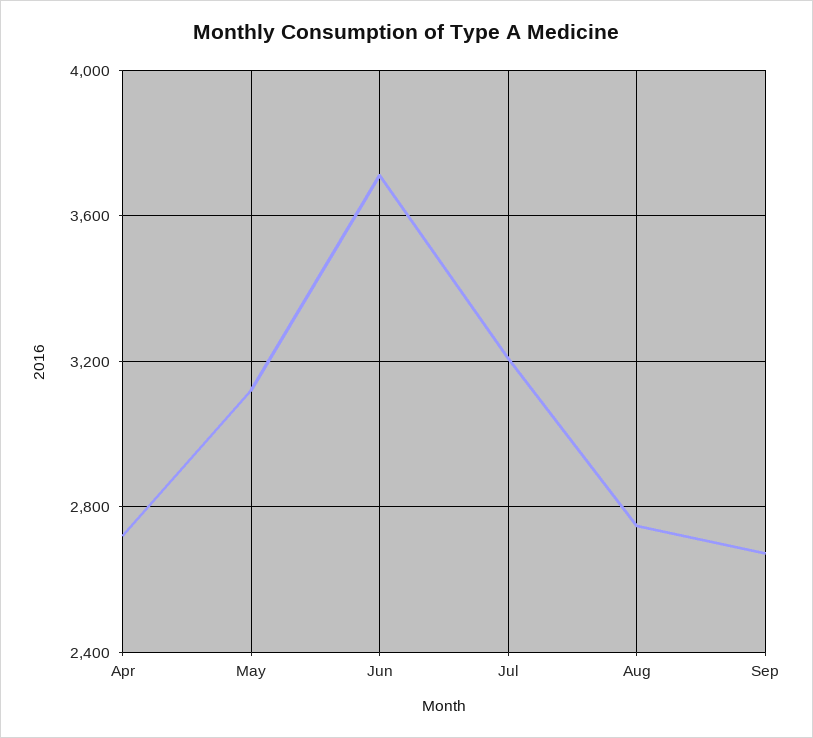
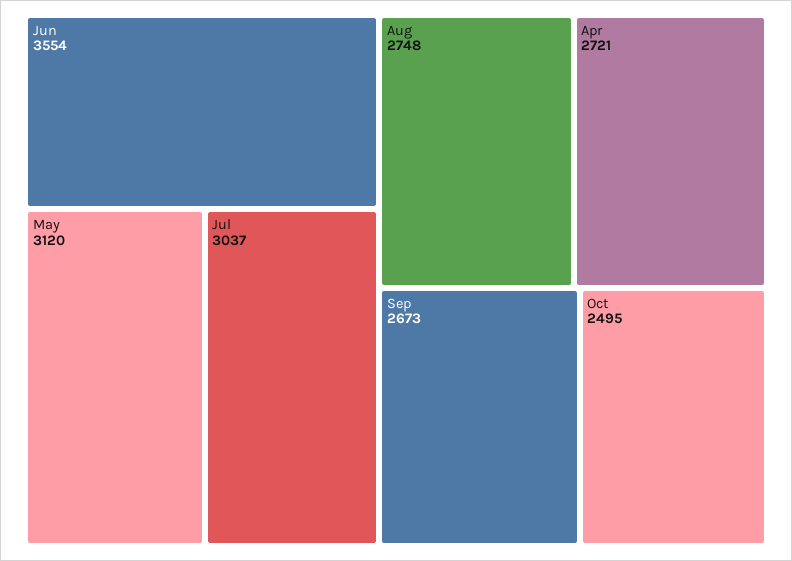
Jun: 3700 -> 3554
Jul: 3200 -> 3037
Oct: none -> 2495

